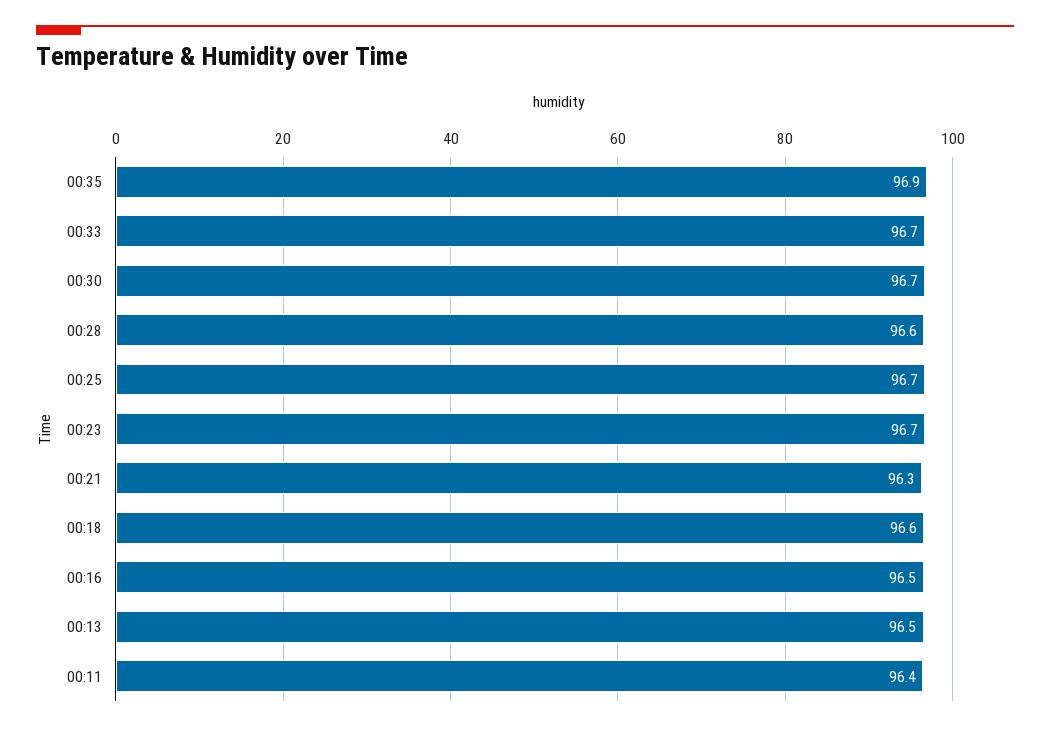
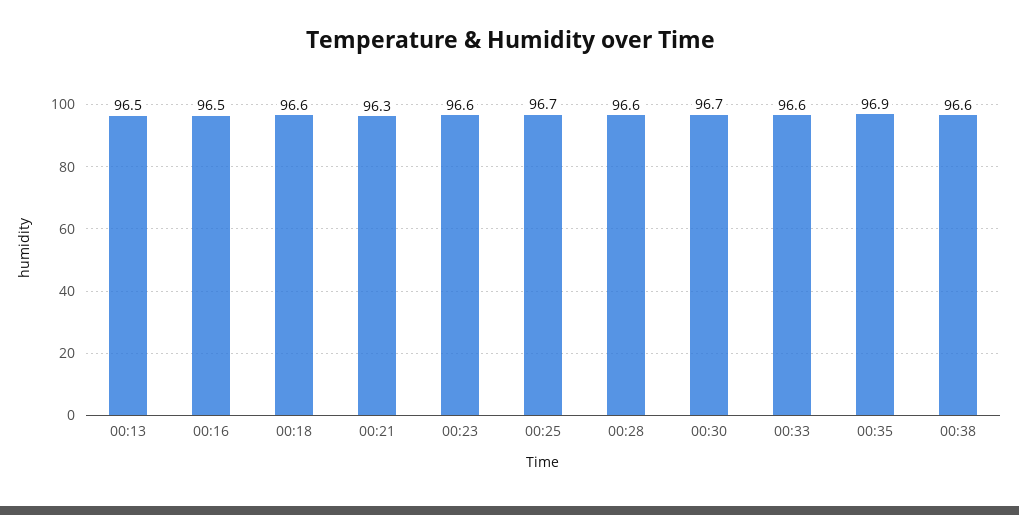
00:33: 96.7 -> 96.6
00:23: 96.7 -> 96.6
00:11: 96.4 -> none
00:38: none -> 96.6

